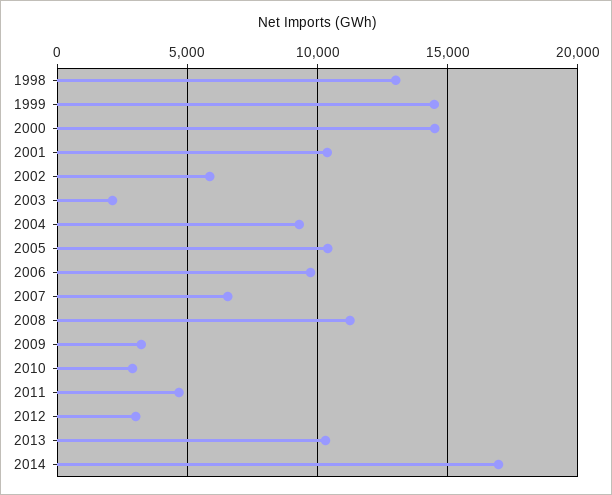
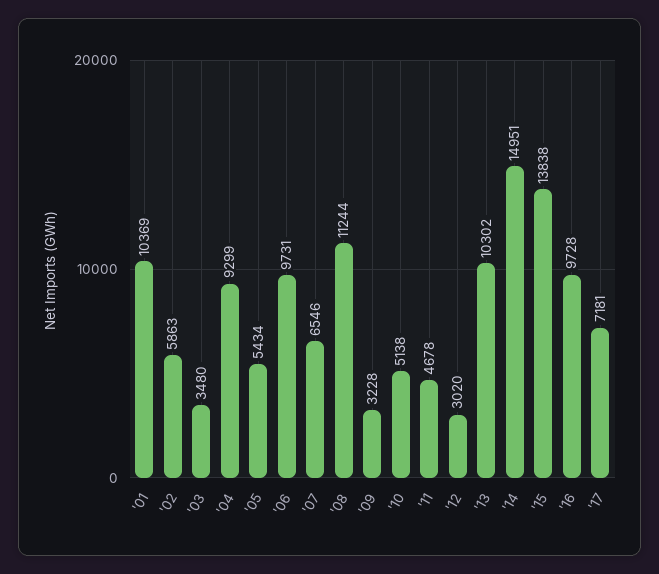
1998: 13000 -> none
1999: 14500 -> none
2000: 14500 -> none
2003: 2000 -> 3480
2005: 10500 -> 5434
2010: 3000 -> 5138
2014: 17000 -> 14951
'15: none -> 13838
'16: none -> 9728
'17: none -> 7181

